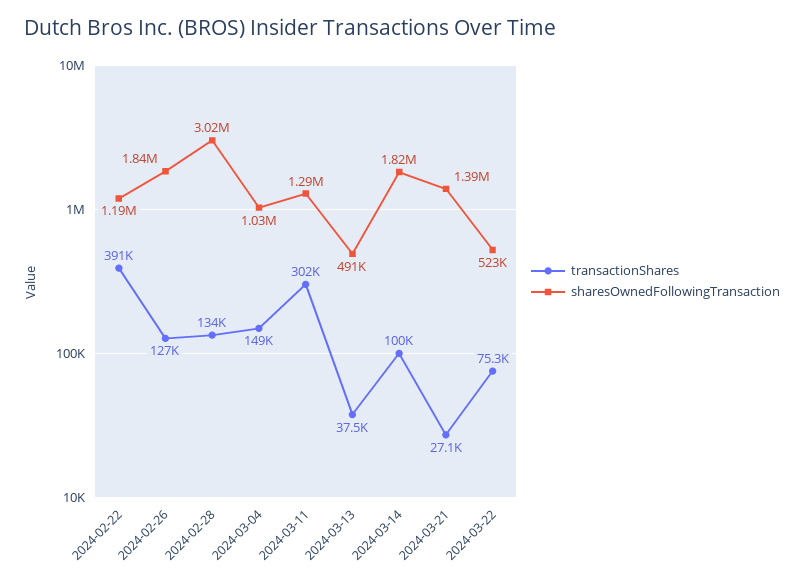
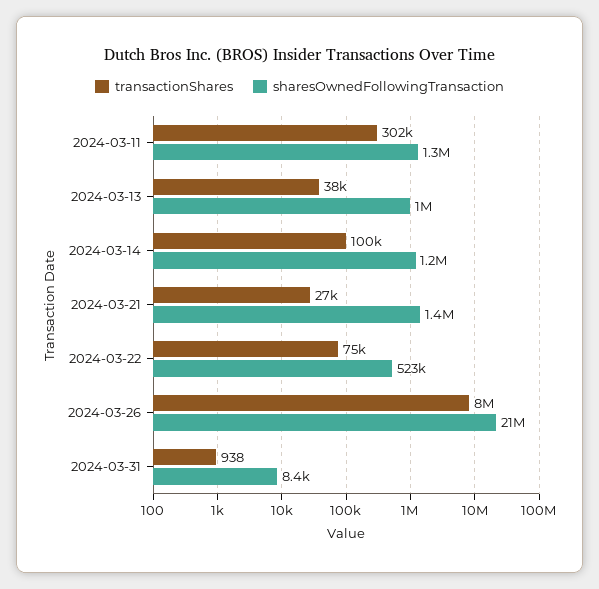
transactionShares, 2024-02-22: 391000 -> none
sharesOwnedFollowingTransaction, 2024-02-22: 1190000 -> none
transactionShares, 2024-02-26: 127000 -> none
sharesOwnedFollowingTransaction, 2024-02-26: 1840000 -> none
transactionShares, 2024-02-28: 134000 -> none
sharesOwnedFollowingTransaction, 2024-02-28: 3020000 -> none
transactionShares, 2024-03-04: 149000 -> none
sharesOwnedFollowingTransaction, 2024-03-04: 1030000 -> none
sharesOwnedFollowingTransaction, 2024-03-13: 491000 -> 1000000
sharesOwnedFollowingTransaction, 2024-03-14: 1820000 -> 1200000
transactionShares, 2024-03-26: none -> 8000000
sharesOwnedFollowingTransaction, 2024-03-26: none -> 21000000
transactionShares, 2024-03-31: none -> 938
sharesOwnedFollowingTransaction, 2024-03-31: none -> 8400

